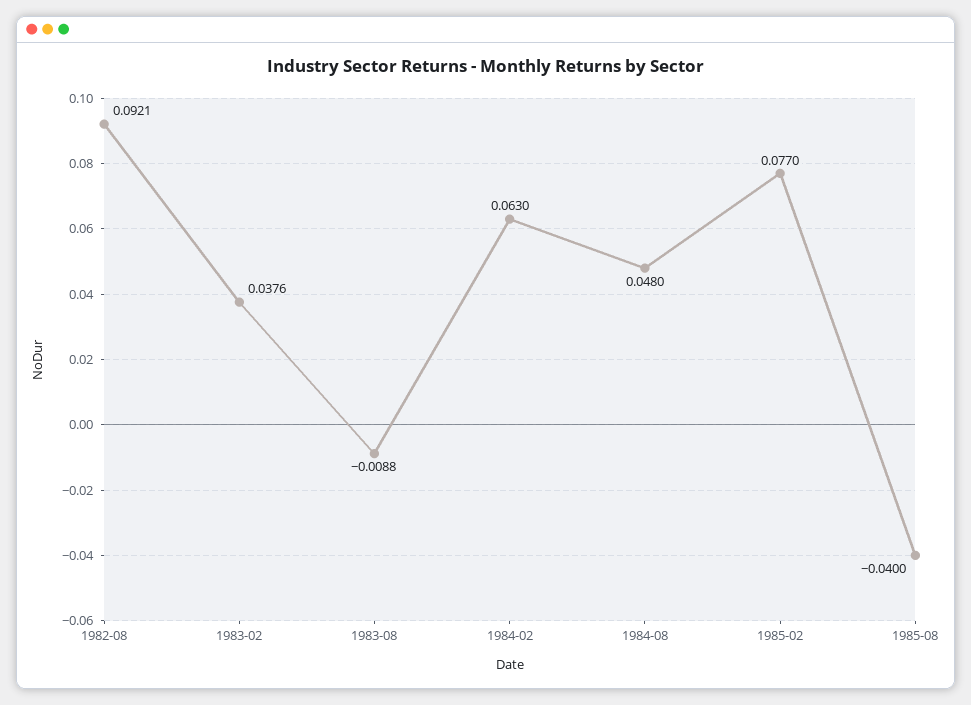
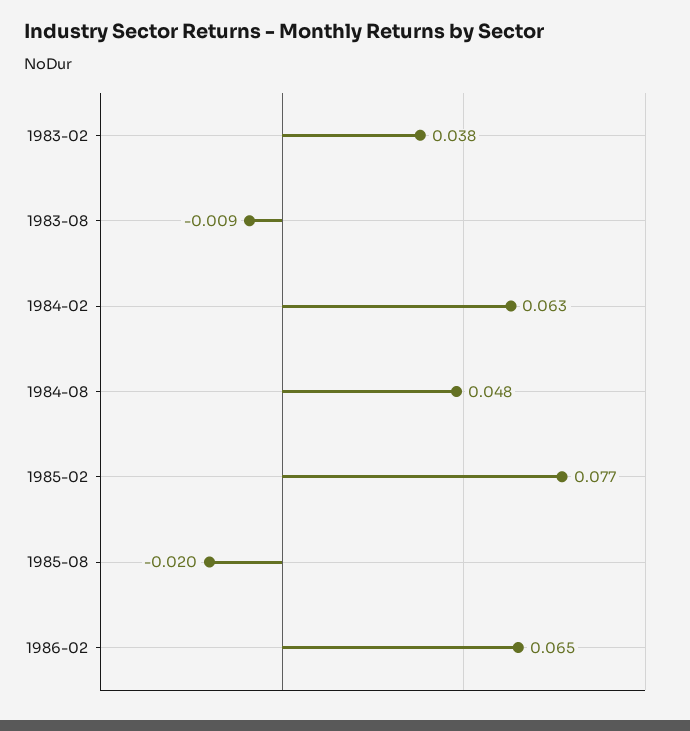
1982-08: 0.0921 -> none
1985-08: -0.04 -> -0.02
1986-02: none -> 0.065

